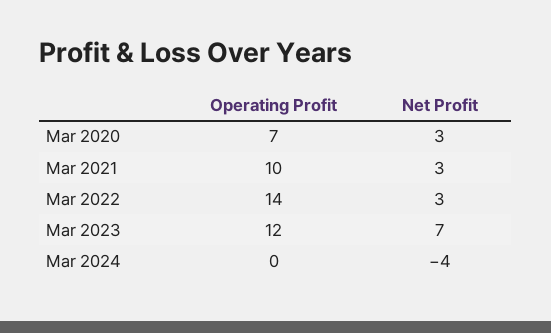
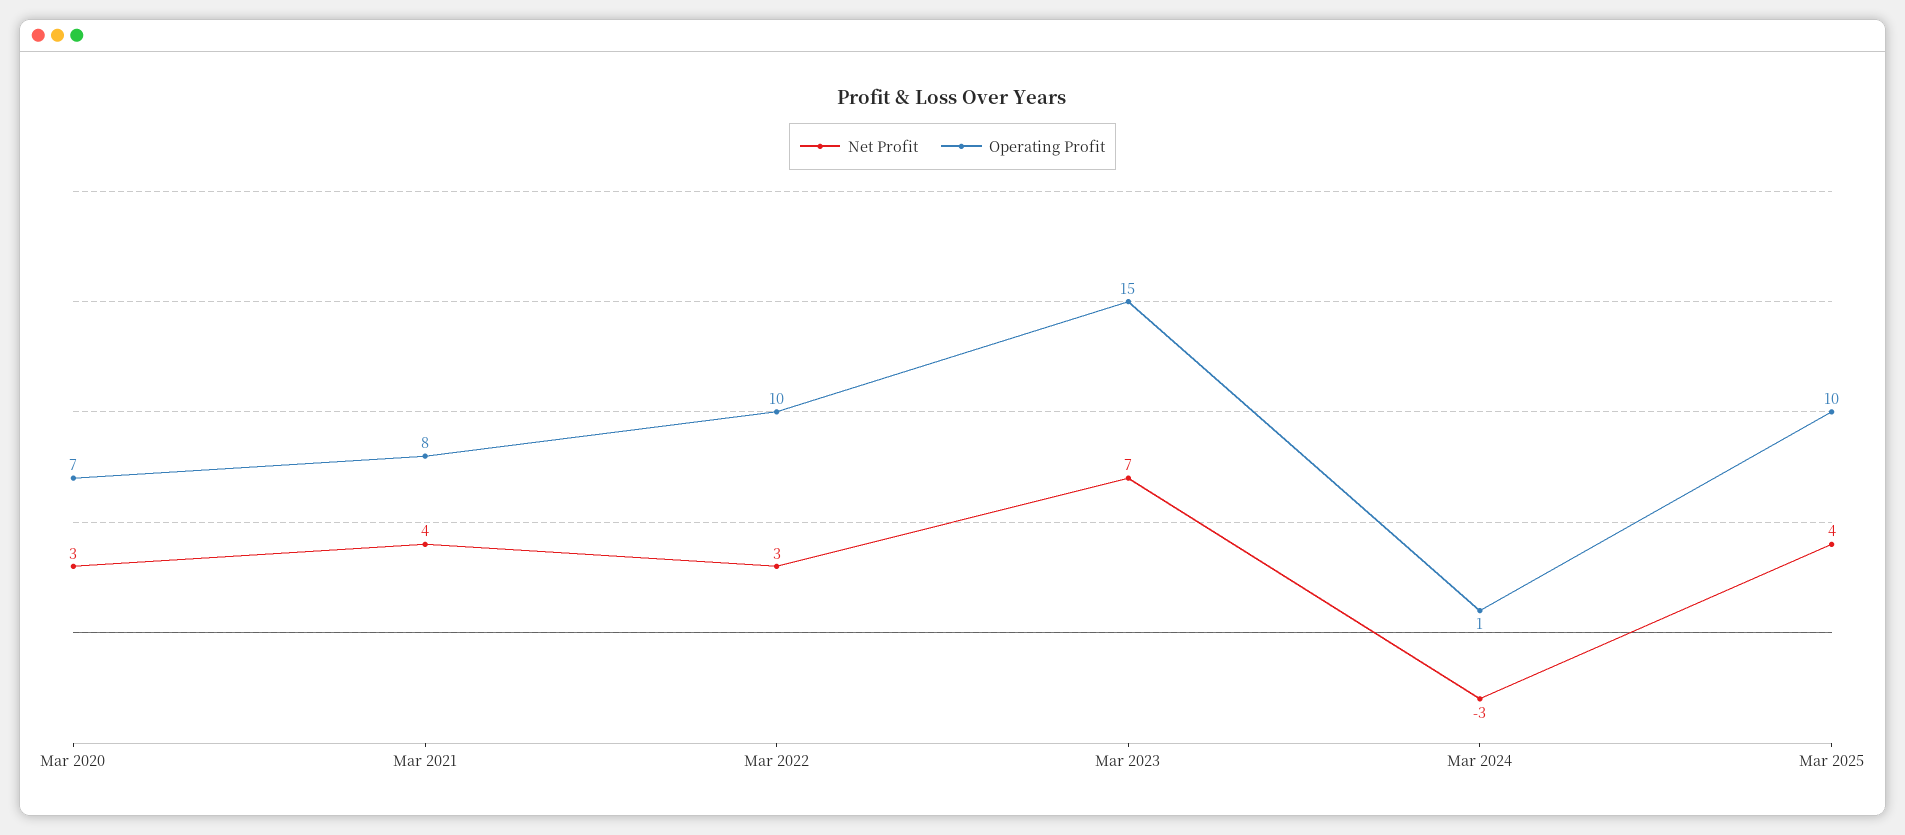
Operating Profit, Mar 2021: 10 -> 8
Net Profit, Mar 2021: 3 -> 4
Operating Profit, Mar 2022: 14 -> 10
Operating Profit, Mar 2023: 12 -> 15
Operating Profit, Mar 2024: 0 -> 1
Net Profit, Mar 2024: -4 -> -3
Net Profit, Mar 2025: none -> 4
Operating Profit, Mar 2025: none -> 10

